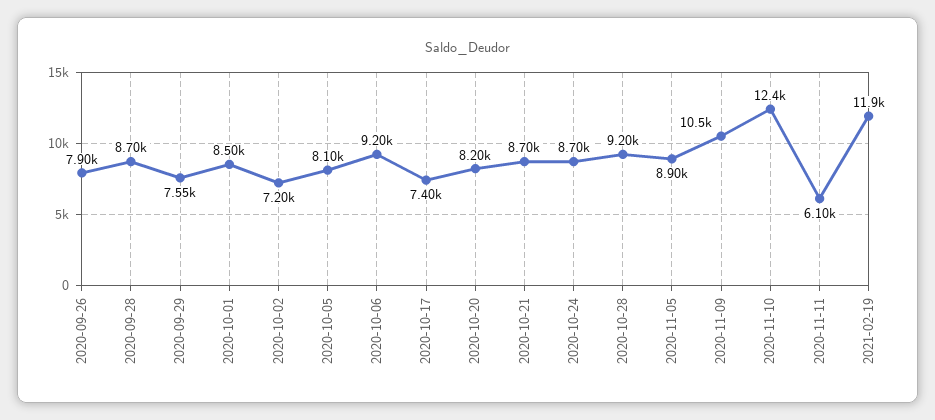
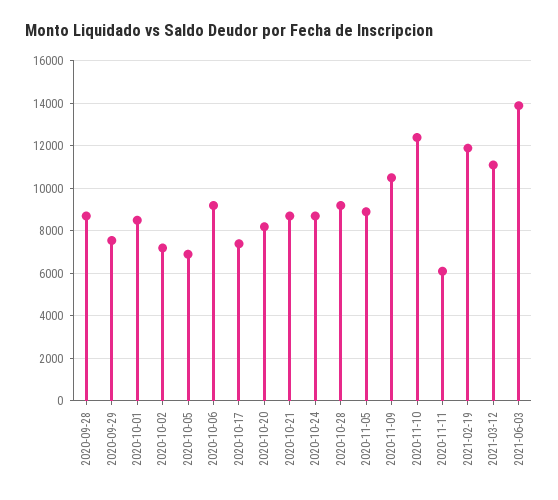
2020-09-26: 7900 -> none
2020-10-05: 8100 -> 7000
2021-03-12: none -> 11000
2021-06-03: none -> 14000

